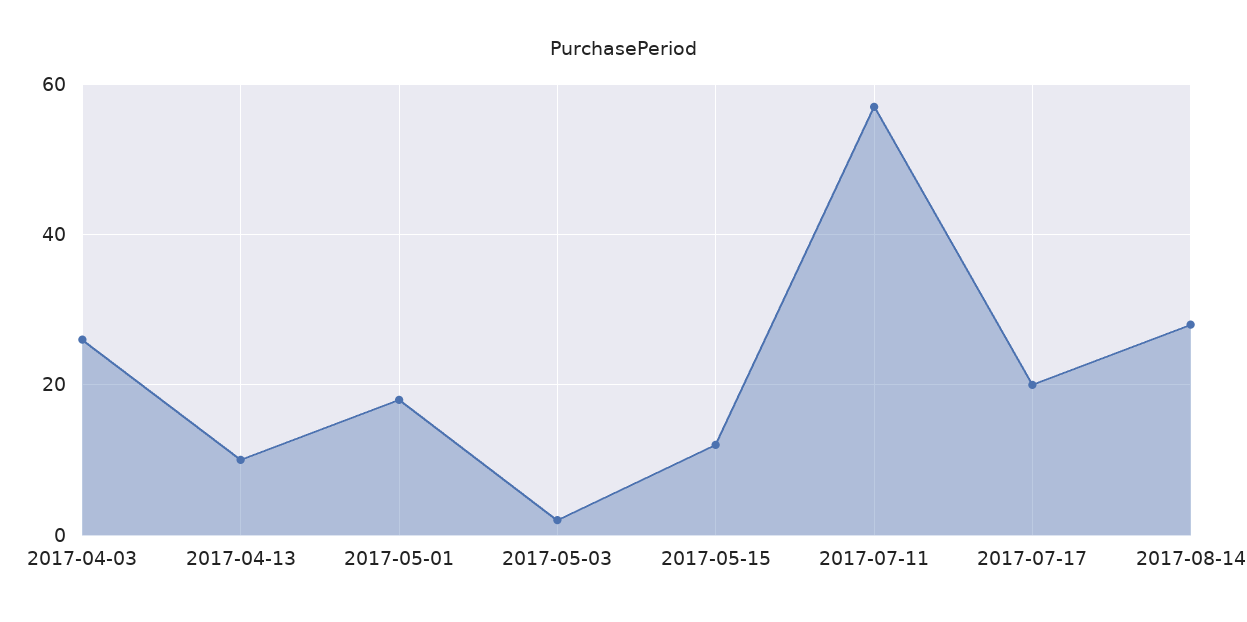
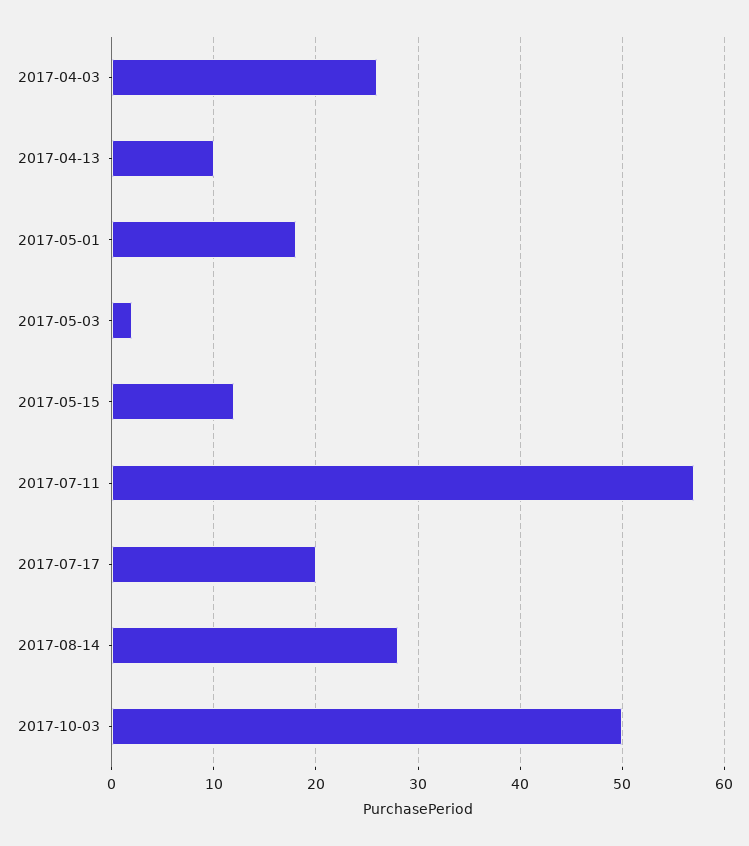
2017-10-03: none -> 50

